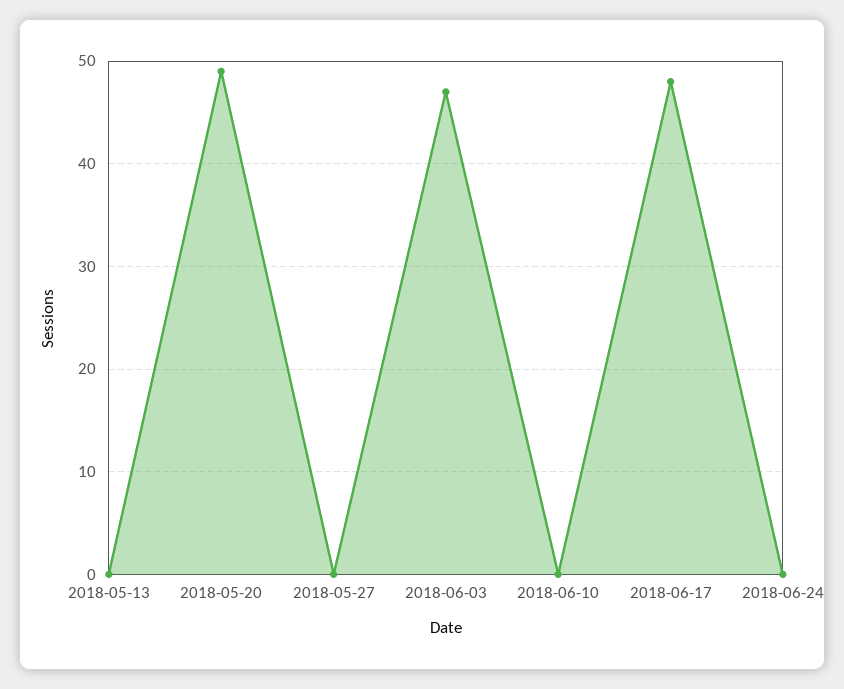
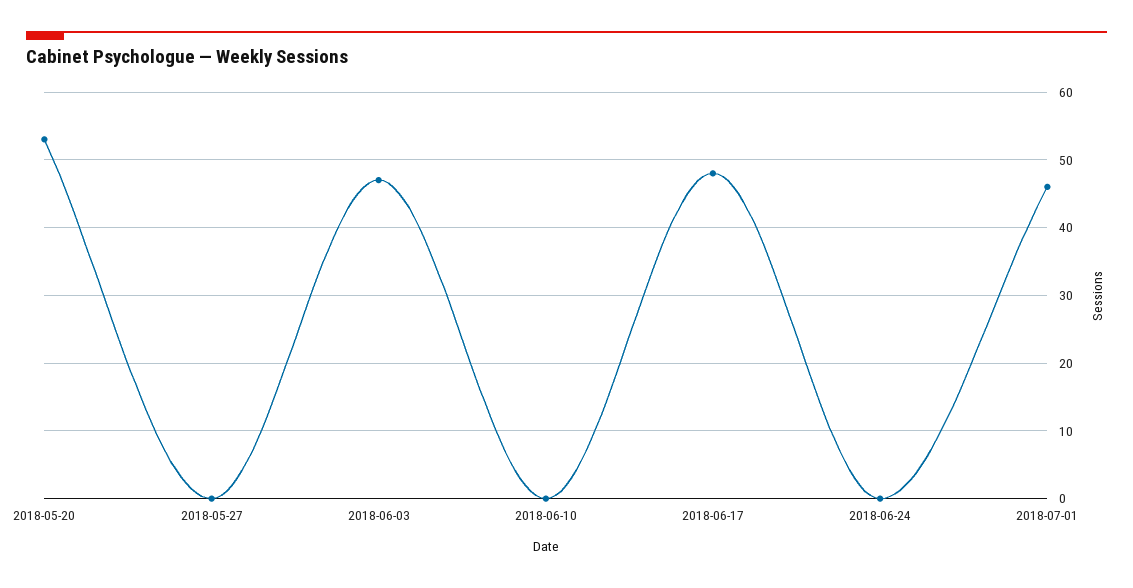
2018-05-13: 0 -> none
2018-05-20: 49 -> 53
2018-07-01: none -> 46

